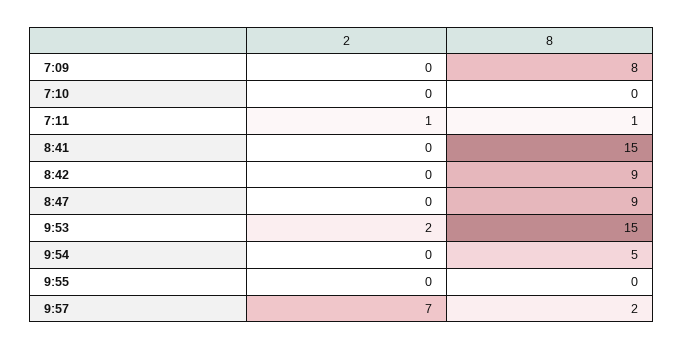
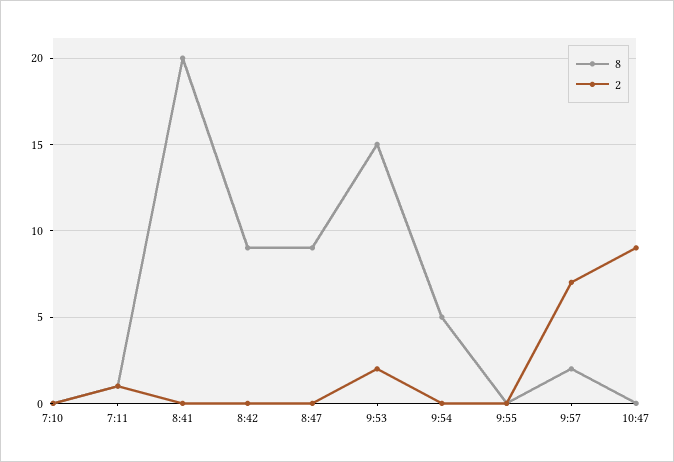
2, 7:09: 0 -> none
8, 7:09: 8 -> none
8, 8:41: 15 -> 20
8, 10:47: none -> 0
2, 10:47: none -> 9

